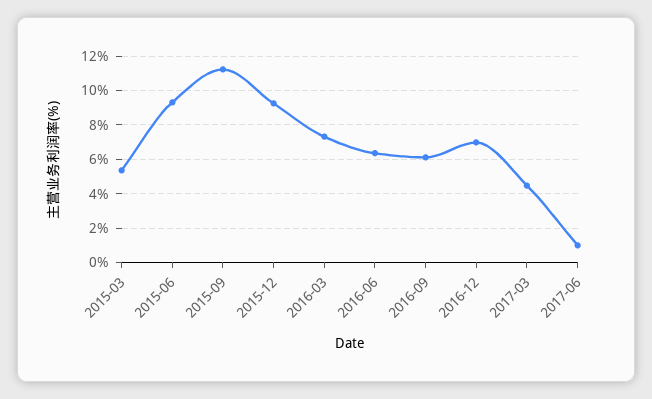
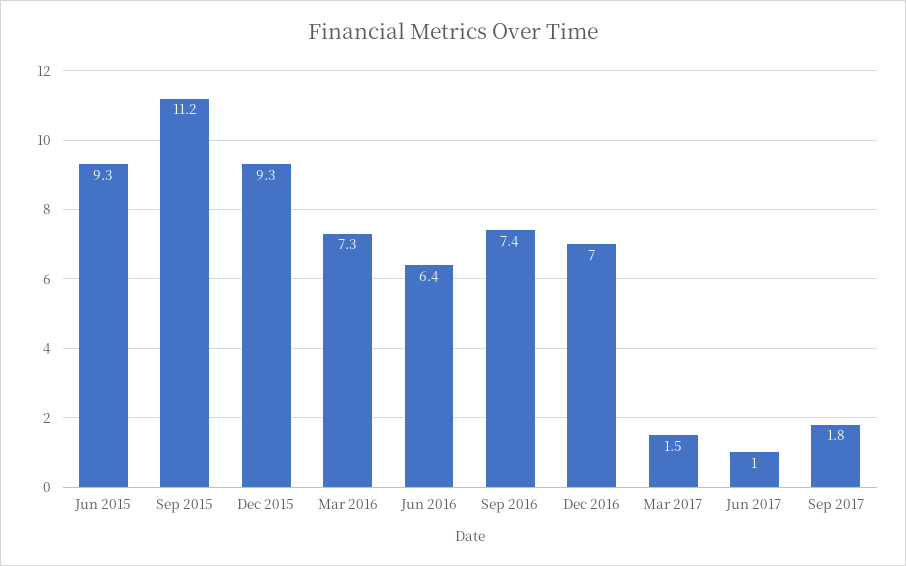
2015-03: 5.5 -> none
2016-09: 6 -> 7.4
2017-03: 4.5 -> 1.5
Sep 2017: none -> 1.8

